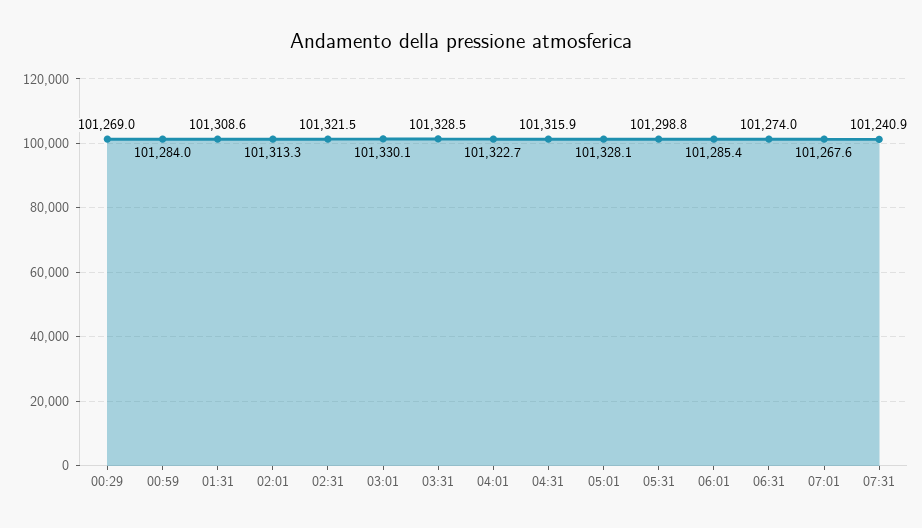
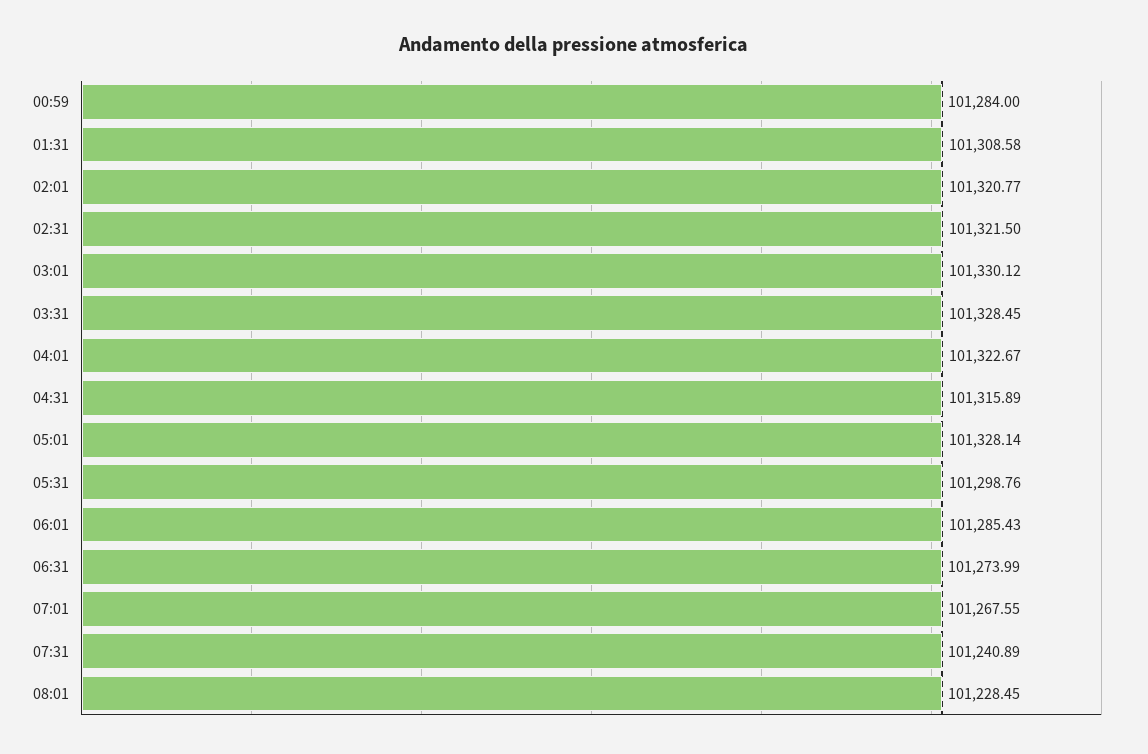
00:29: 101269 -> none
02:01: 101313.3 -> 101320.77
08:01: none -> 101228.45

